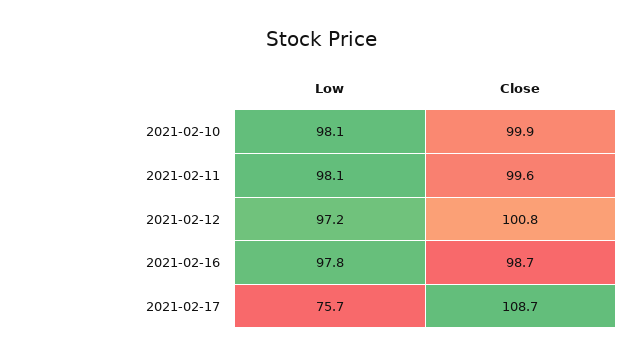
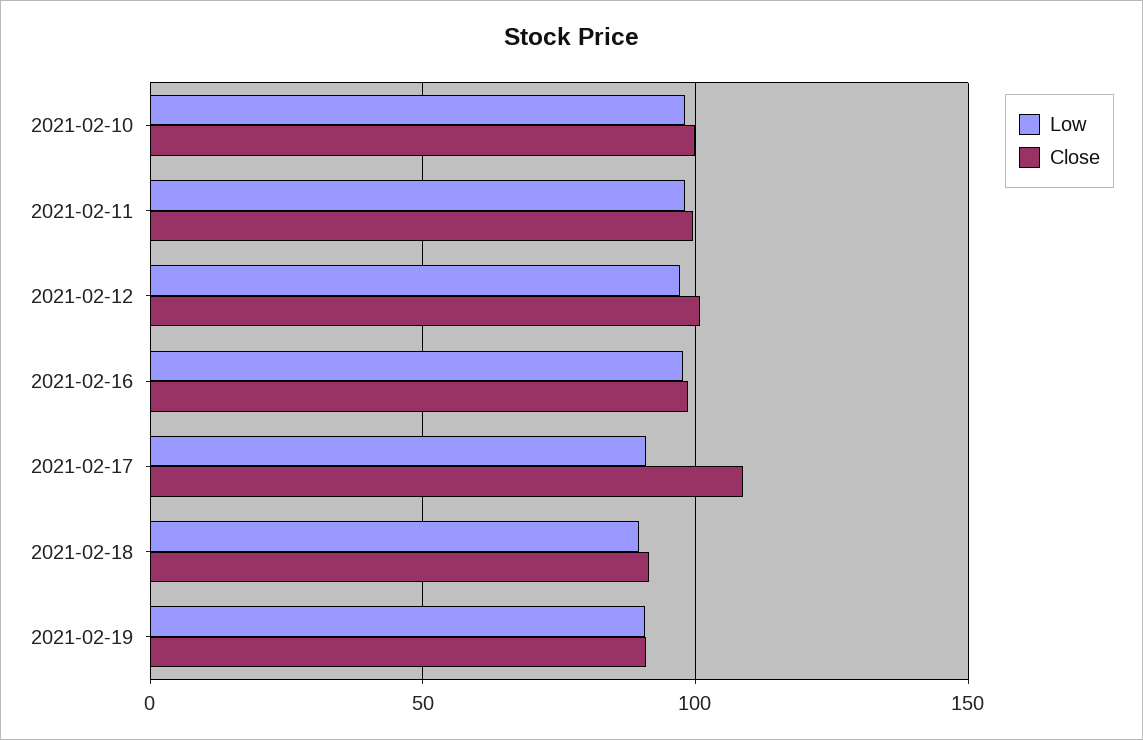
Low, 2021-02-17: 75.7 -> 90
Low, 2021-02-18: none -> 90
Close, 2021-02-18: none -> 90
Low, 2021-02-19: none -> 90
Close, 2021-02-19: none -> 90

